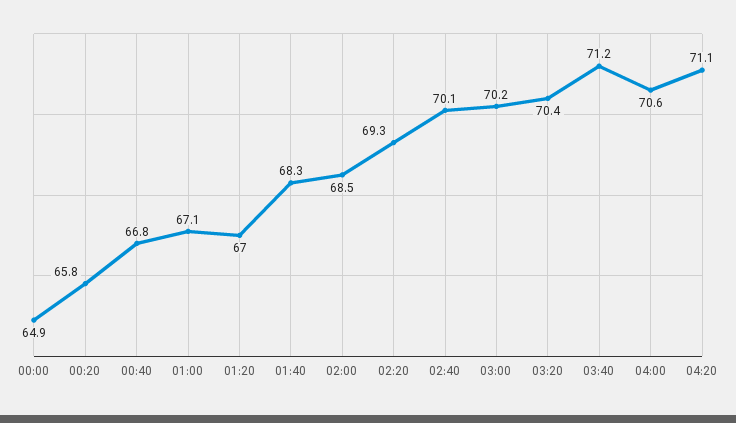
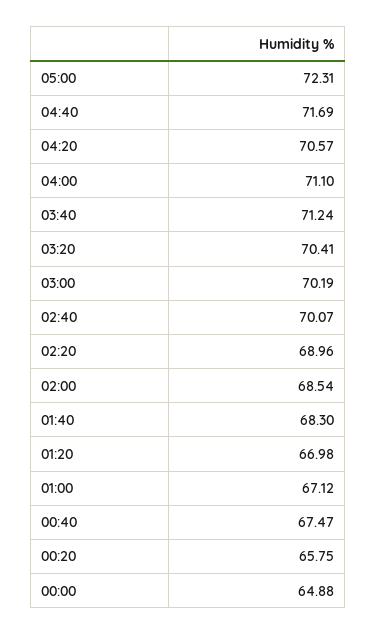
00:40: 66.8 -> 67.47
02:20: 69.3 -> 68.96
04:00: 70.6 -> 71.1
04:20: 71.1 -> 70.57
05:00: none -> 72.31
04:40: none -> 71.69

